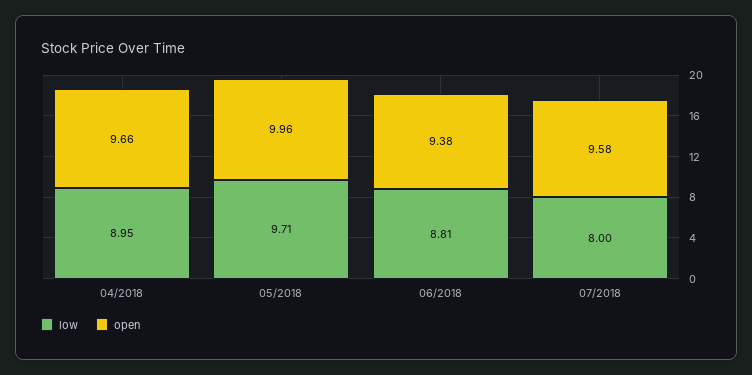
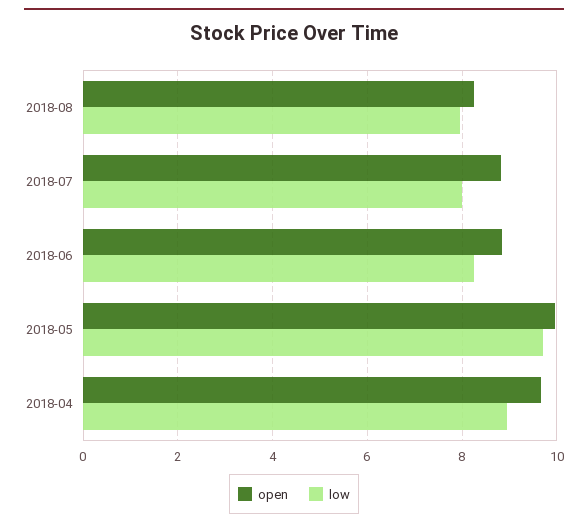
low, 06/2018: 8.81 -> 8.2
open, 06/2018: 9.38 -> 8.8
open, 07/2018: 9.58 -> 8.8
open, 2018-08: none -> 8.2
low, 2018-08: none -> 8

